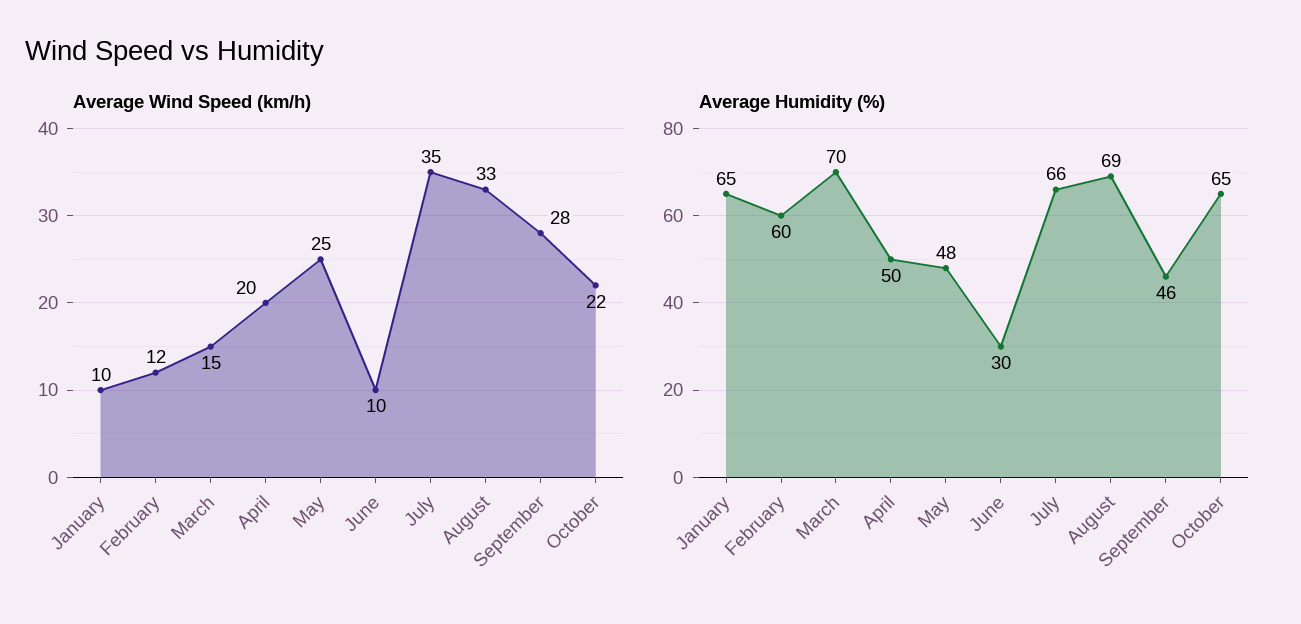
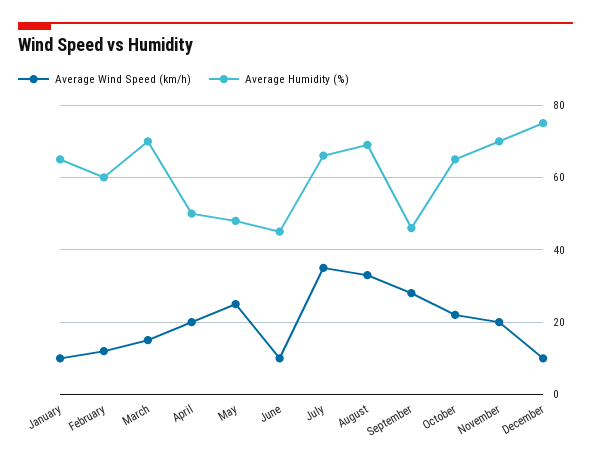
Average Humidity (%), June: 30 -> 45
Average Wind Speed (km/h), November: none -> 20
Average Humidity (%), November: none -> 70
Average Wind Speed (km/h), December: none -> 10
Average Humidity (%), December: none -> 75

